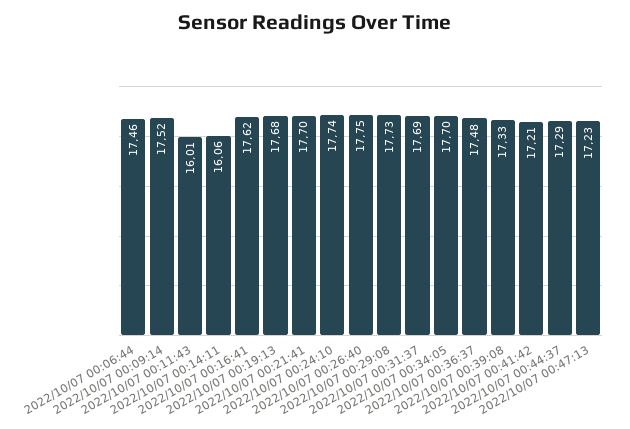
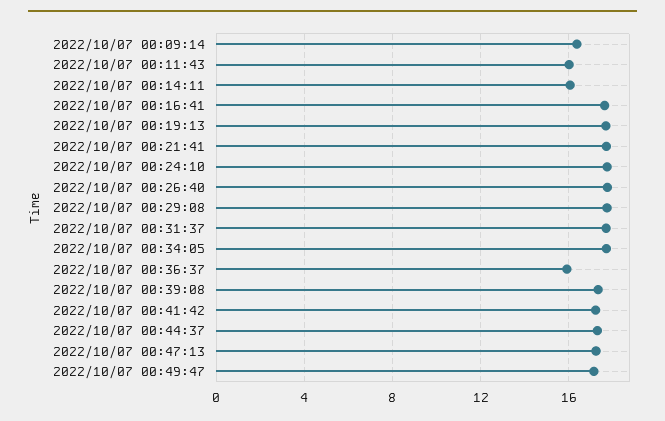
2022/10/07 00:06:44: 17.46 -> none
2022/10/07 00:09:14: 17.52 -> 16.5
2022/10/07 00:36:37: 17.48 -> 16
2022/10/07 00:49:47: none -> 17

